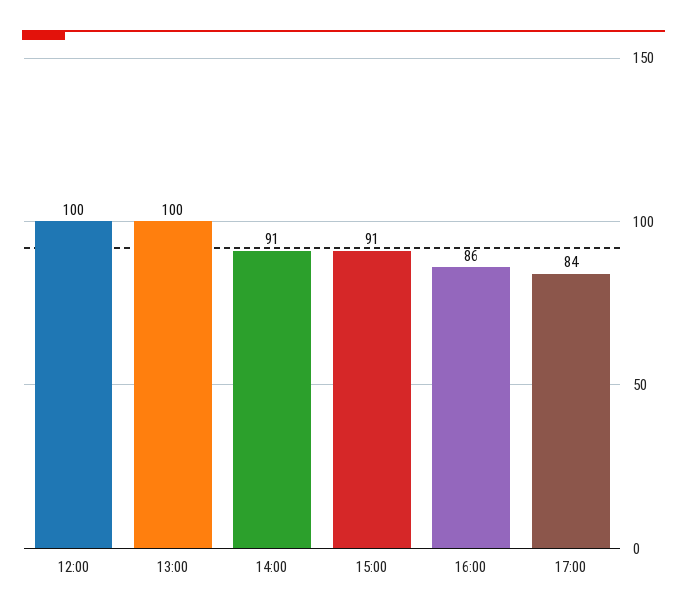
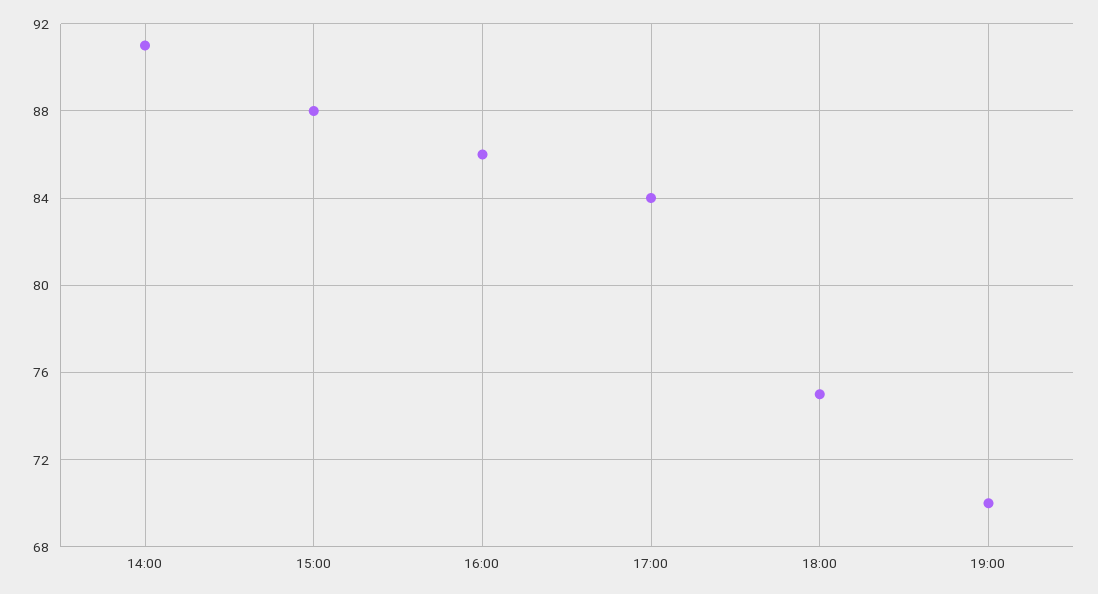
12:00: 100 -> none
13:00: 100 -> none
15:00: 91 -> 88
18:00: none -> 75
19:00: none -> 70

